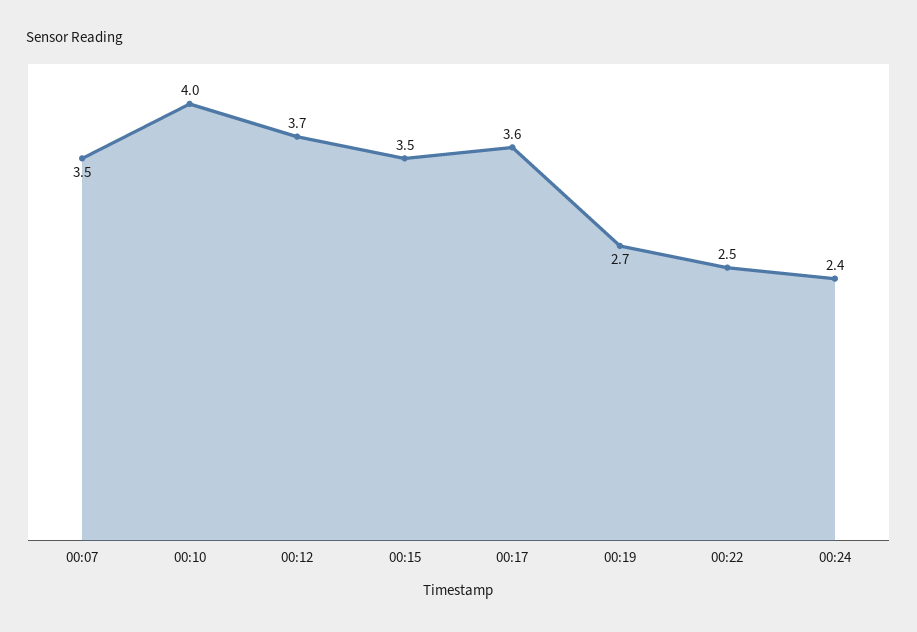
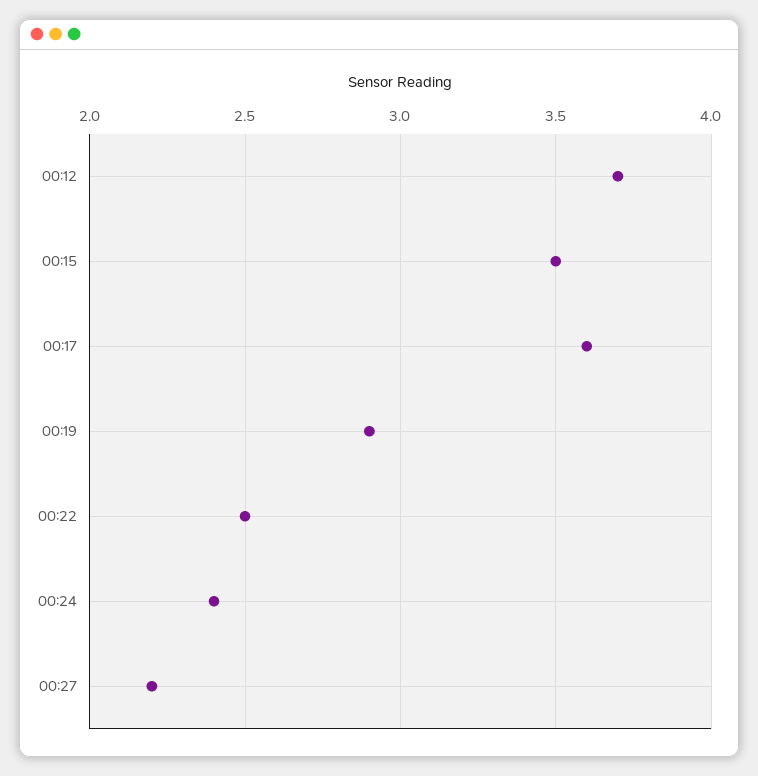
00:07: 3.5 -> none
00:10: 4 -> none
00:19: 2.7 -> 2.9
00:27: none -> 2.2

